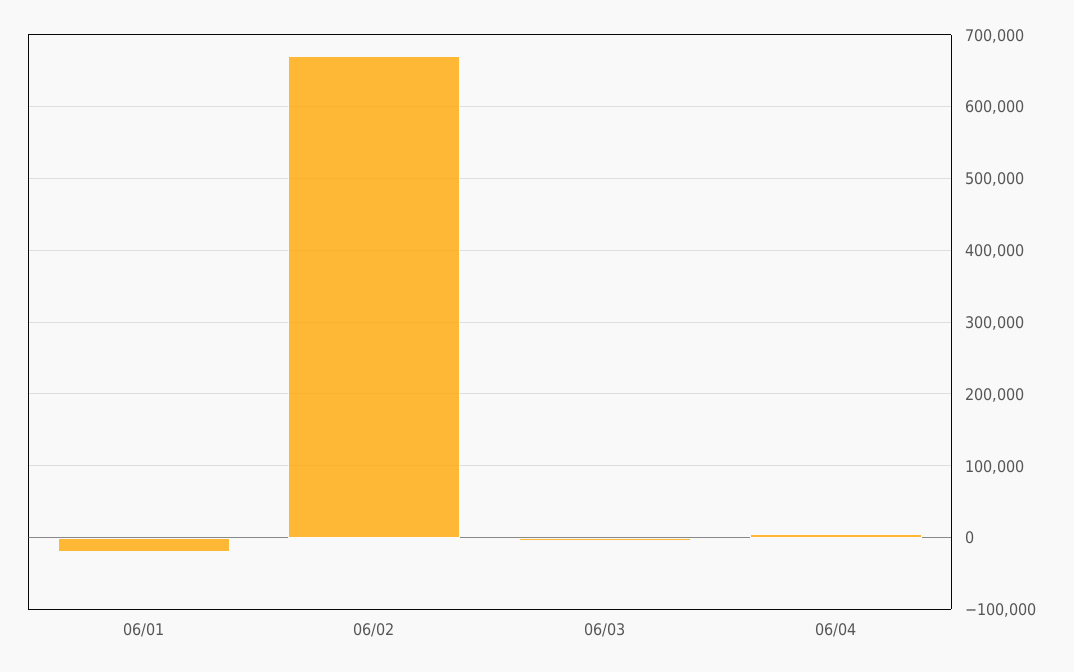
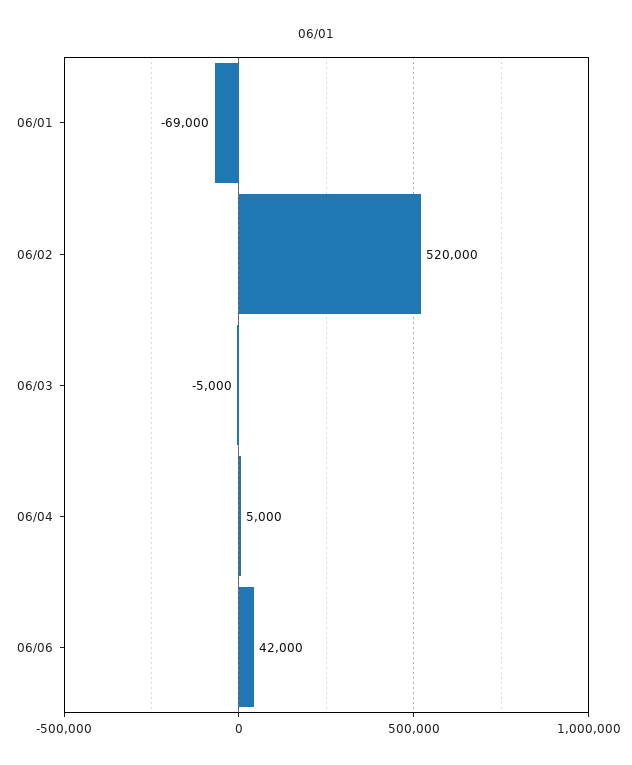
06/01: -20000 -> -69000
06/02: 670000 -> 520000
06/06: none -> 42000

